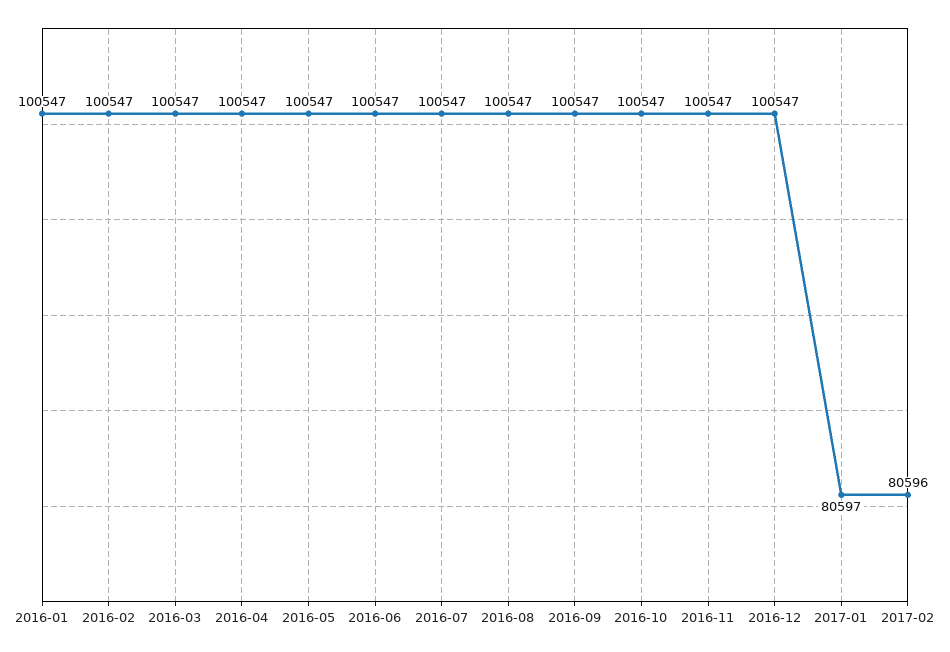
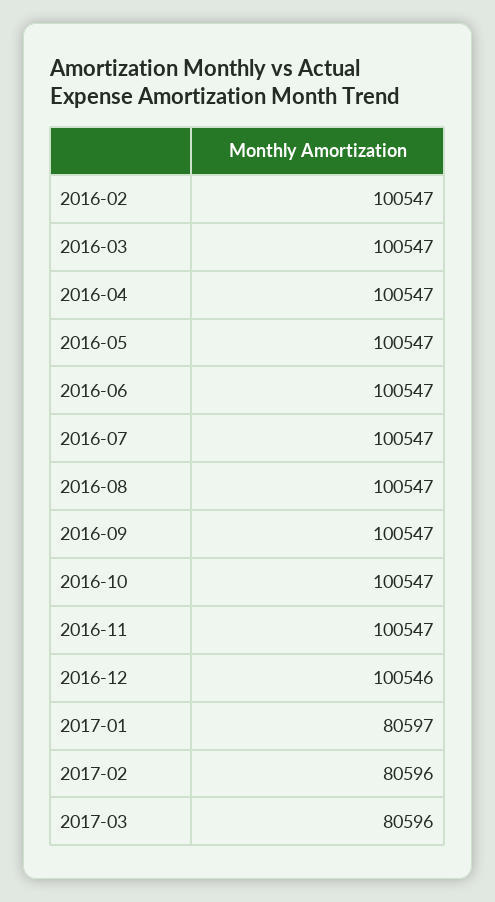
2016-01: 100547 -> none
2016-12: 100547 -> 100546
2017-03: none -> 80596

